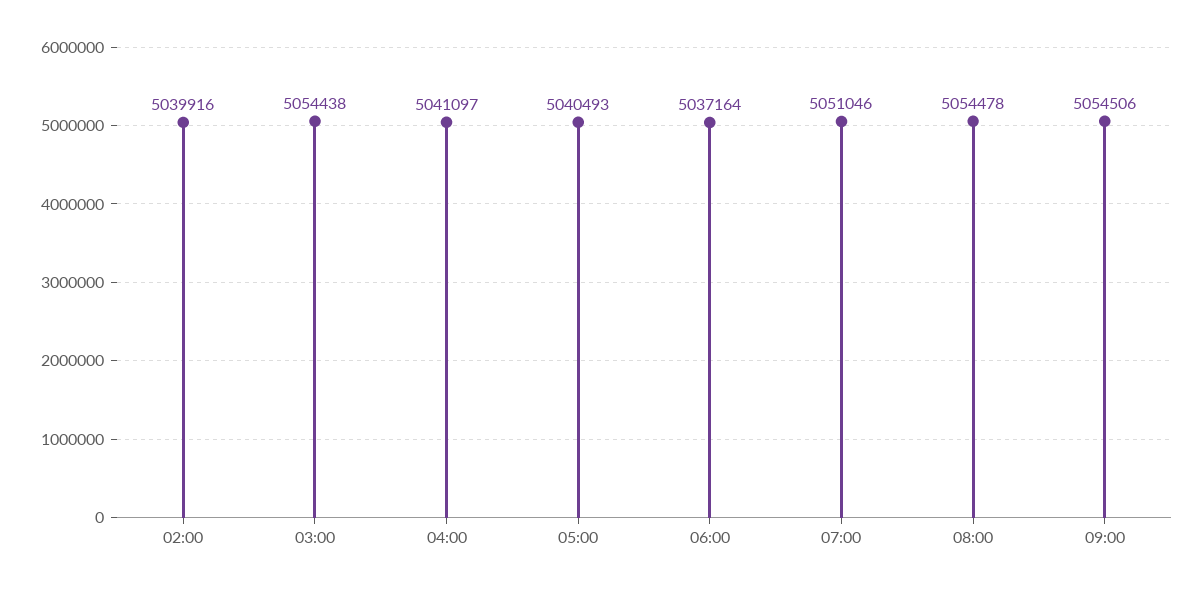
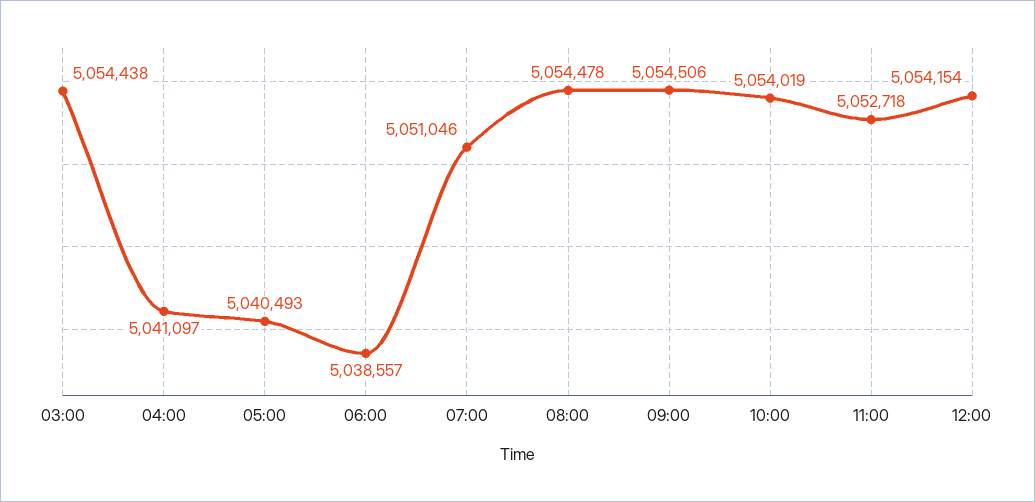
02:00: 5039916 -> none
06:00: 5037164 -> 5038557
10:00: none -> 5054019
11:00: none -> 5052718
12:00: none -> 5054154

